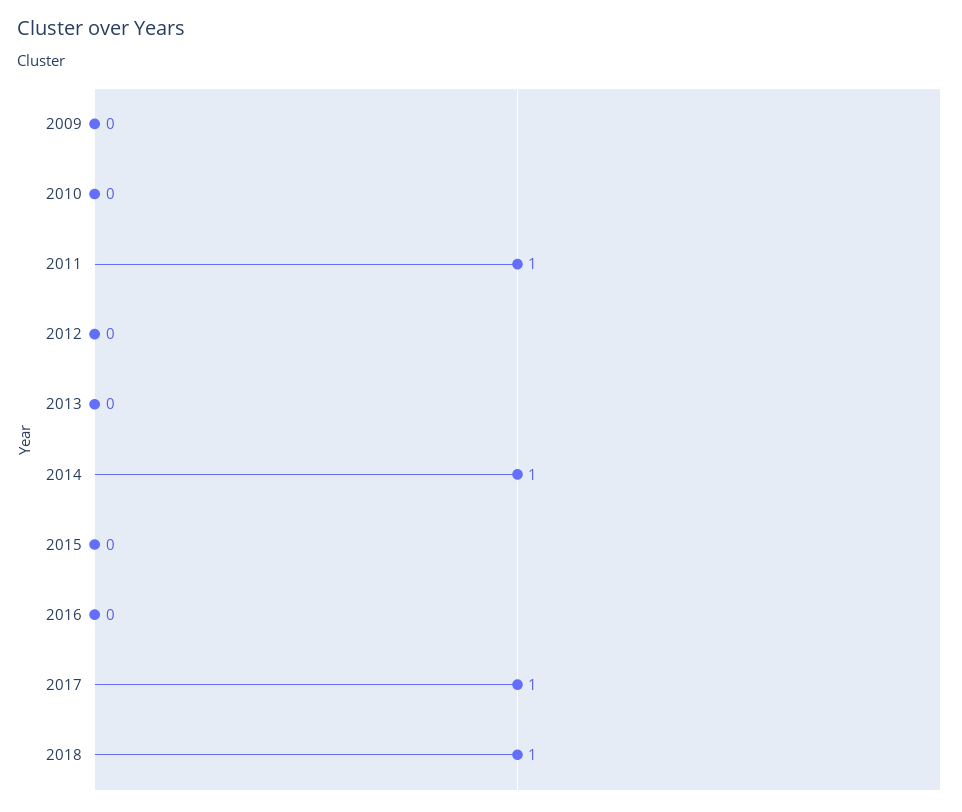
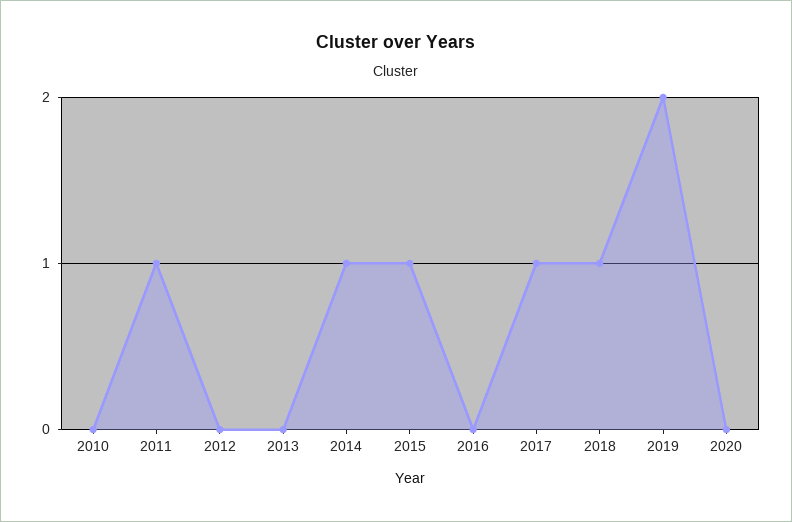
2009: 0 -> none
2015: 0 -> 1
2019: none -> 2
2020: none -> 0

